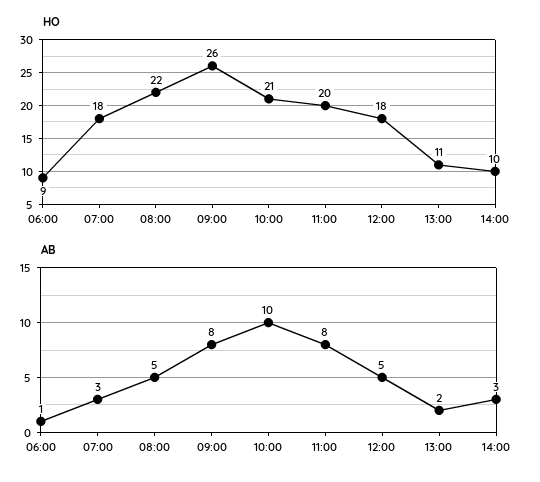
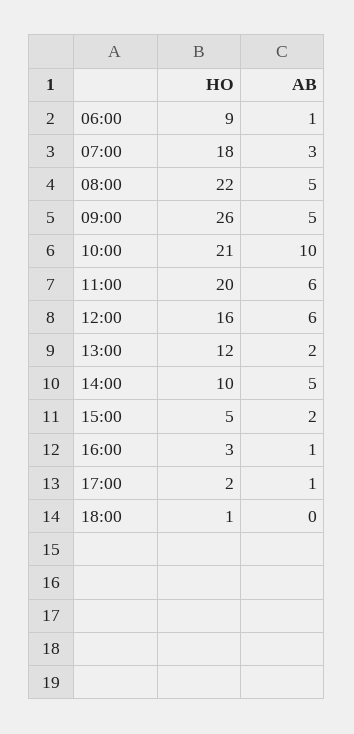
HO, 12:00: 18 -> 16
HO, 13:00: 11 -> 12
AB, 09:00: 8 -> 5
AB, 11:00: 8 -> 6
AB, 12:00: 5 -> 6
AB, 14:00: 3 -> 5
HO, 15:00: none -> 5
AB, 15:00: none -> 2
HO, 16:00: none -> 3
AB, 16:00: none -> 1
HO, 17:00: none -> 2
AB, 17:00: none -> 1
HO, 18:00: none -> 1
AB, 18:00: none -> 0

